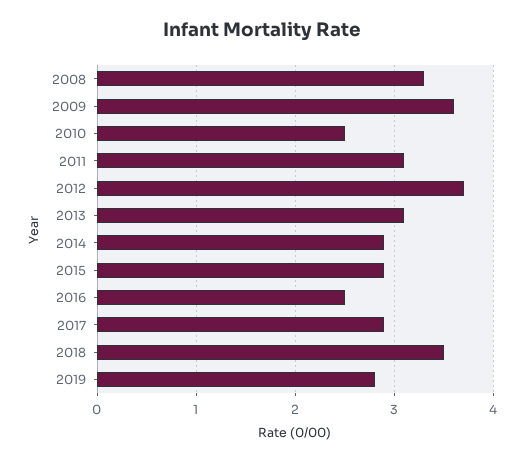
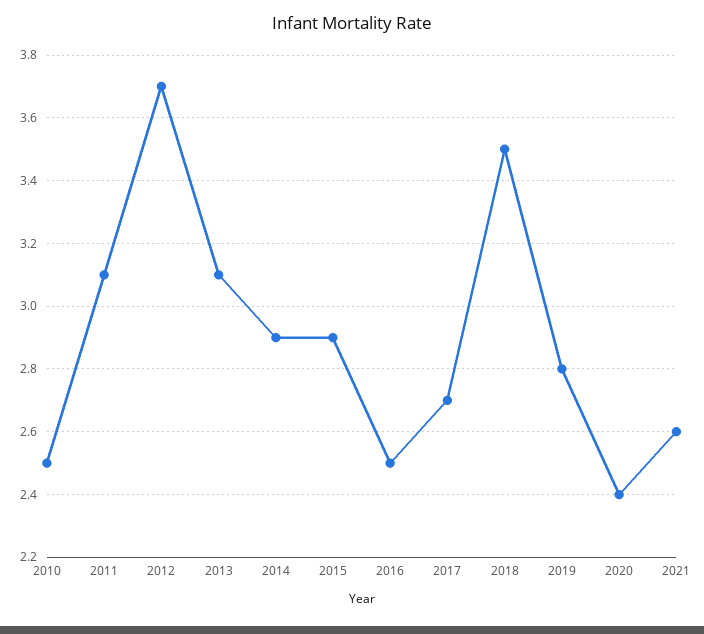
2008: 3.3 -> none
2009: 3.6 -> none
2017: 2.9 -> 2.7
2020: none -> 2.4
2021: none -> 2.6

